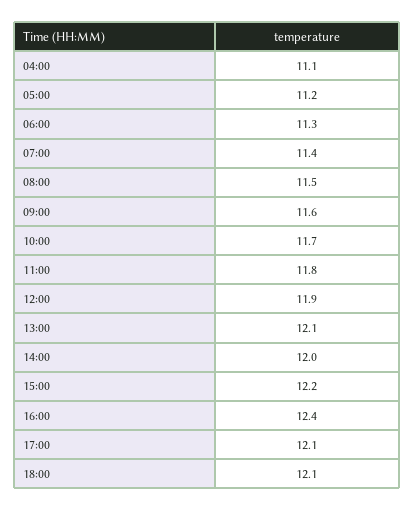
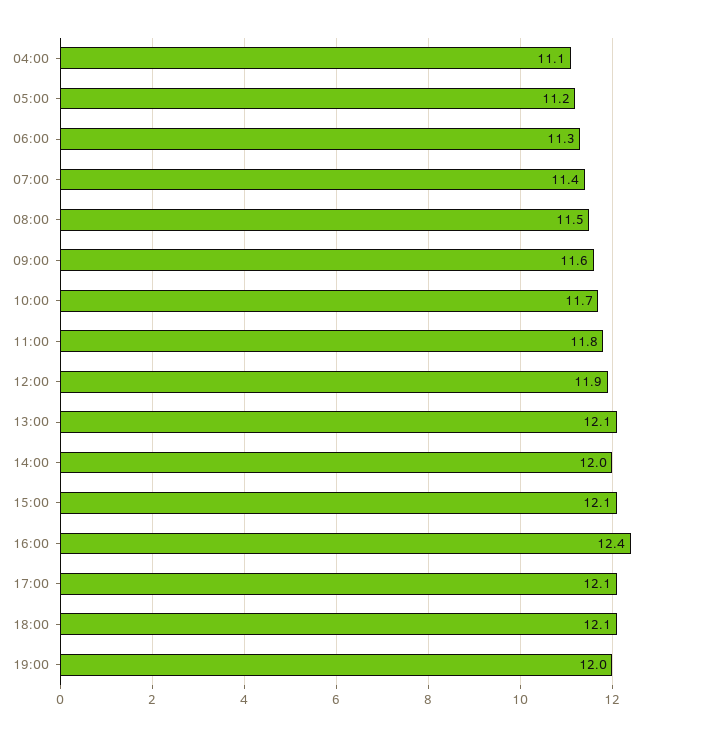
15:00: 12.2 -> 12.1
19:00: none -> 12

